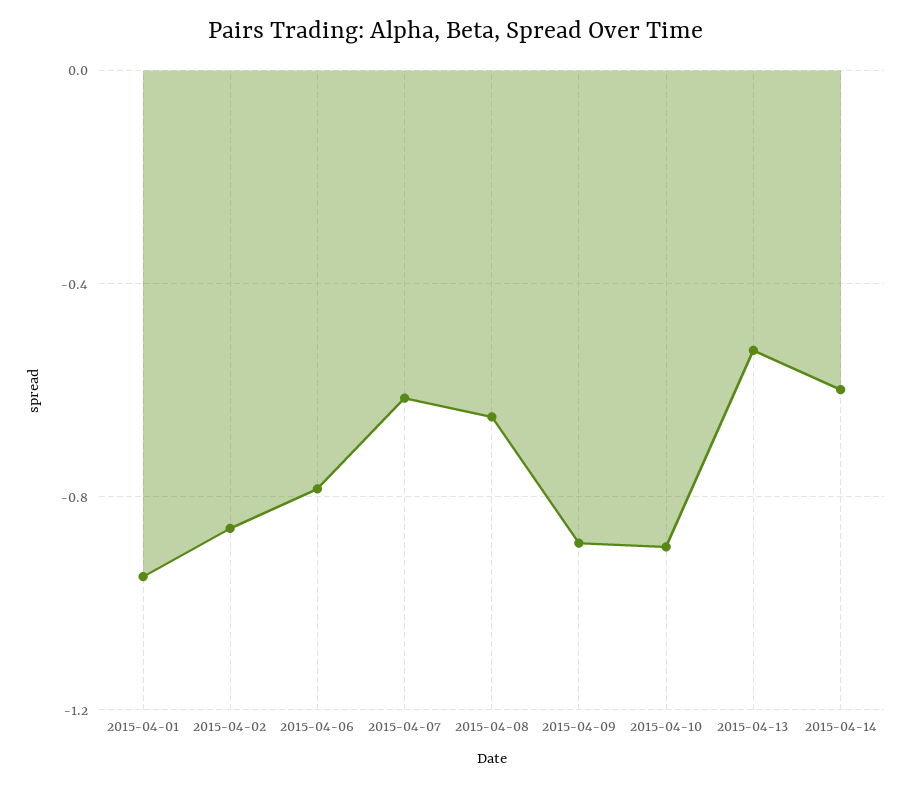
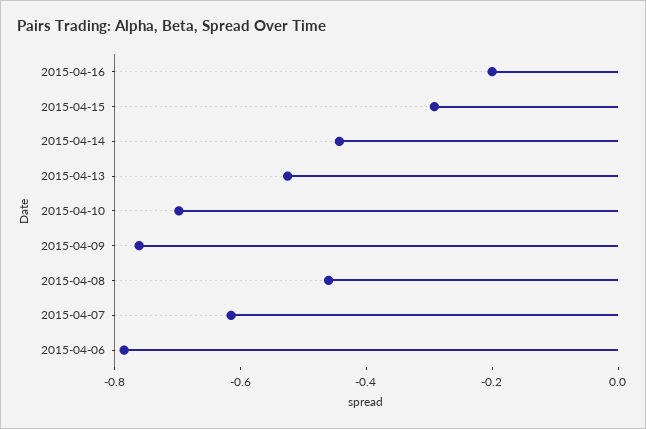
2015-04-01: -0.95 -> none
2015-04-02: -0.85 -> none
2015-04-08: -0.65 -> -0.45
2015-04-09: -0.9 -> -0.75
2015-04-10: -0.9 -> -0.7
2015-04-14: -0.6 -> -0.45
2015-04-16: none -> -0.2
2015-04-15: none -> -0.3

